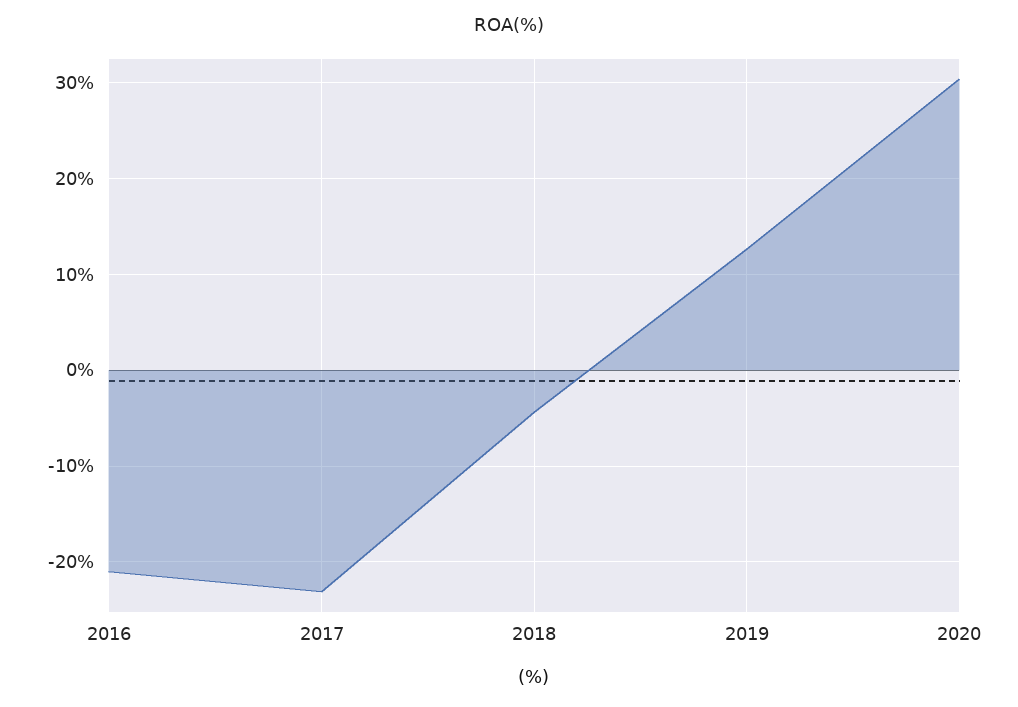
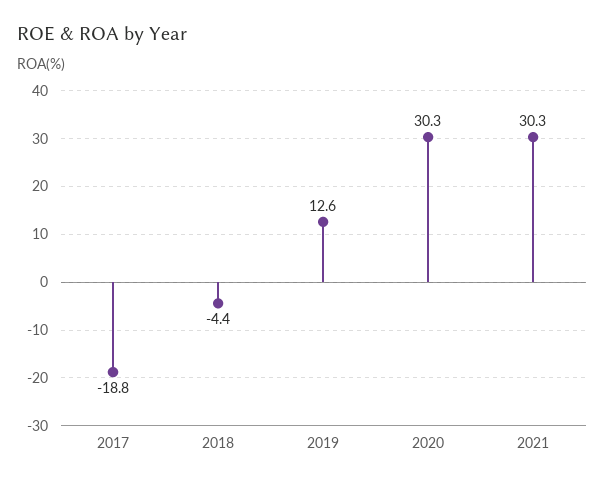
2016: -21 -> none
2017: -23 -> -18.8
2021: none -> 30.3

